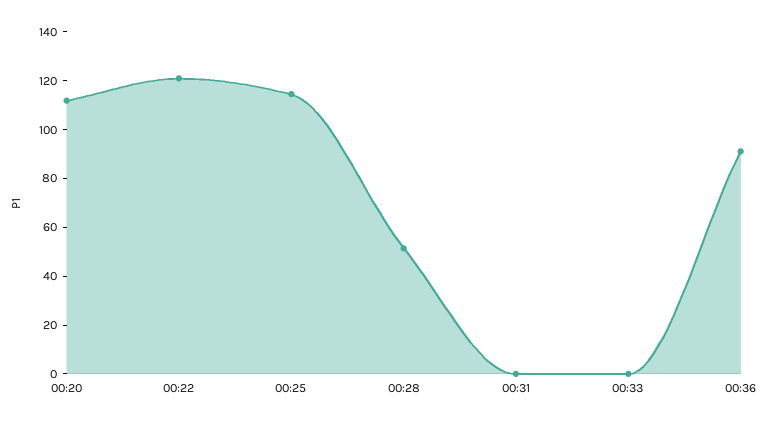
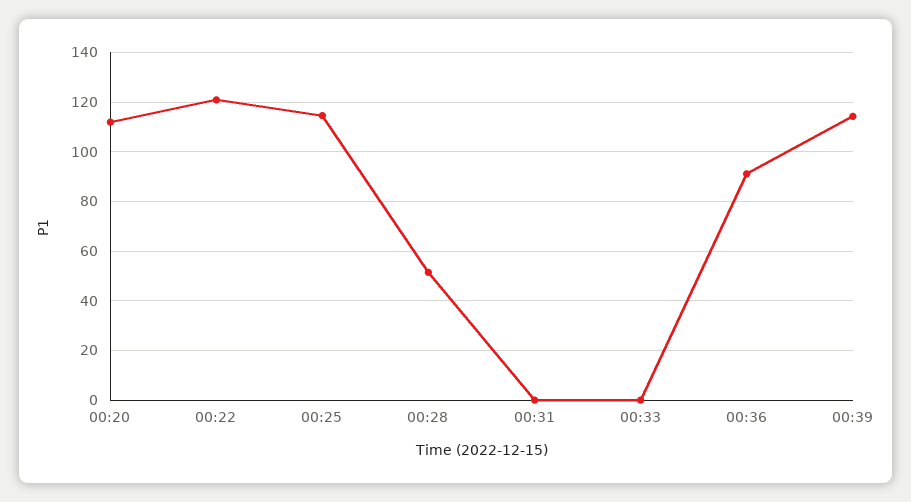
00:39: none -> 115

